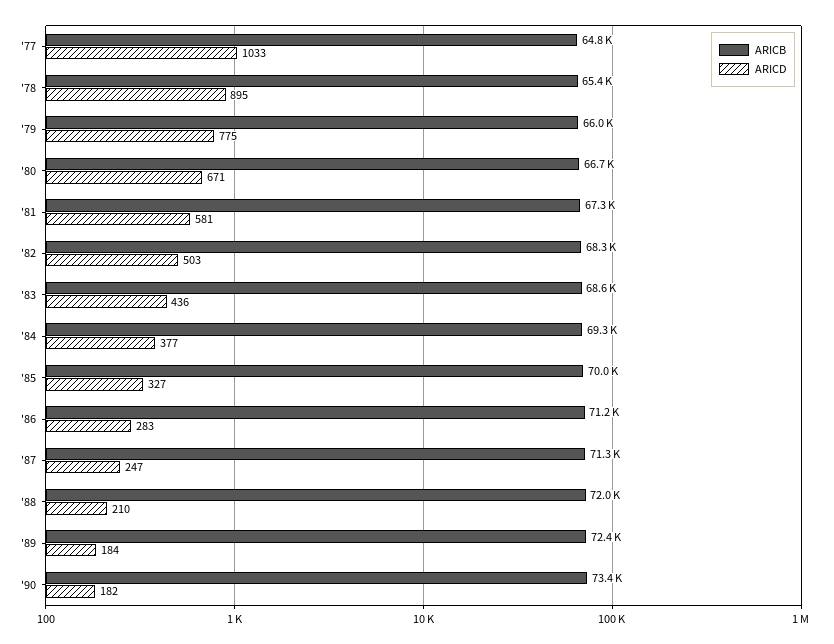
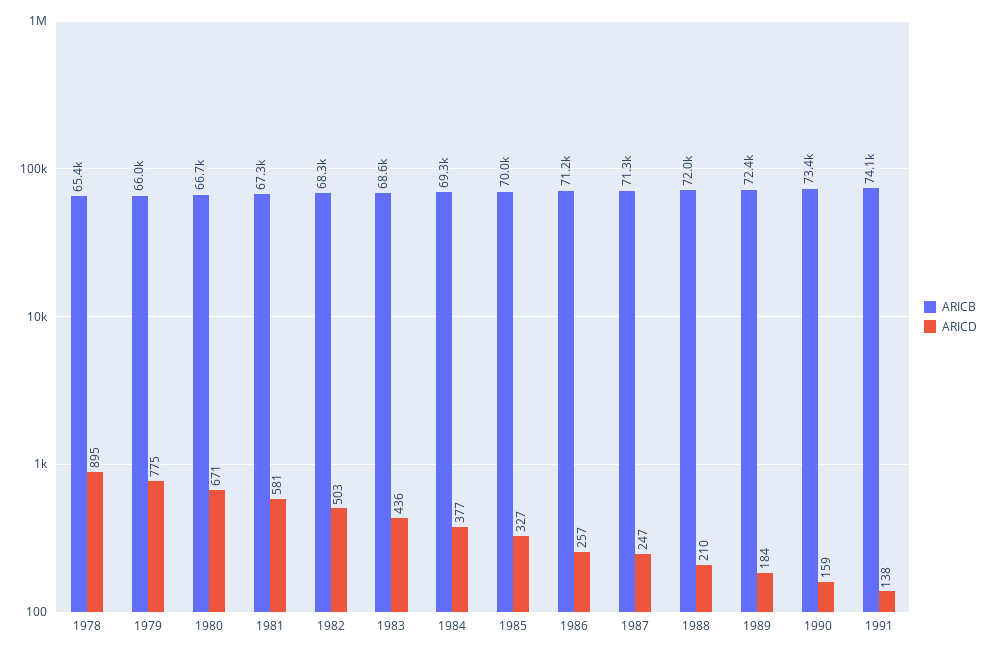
ARICB, '77: 64800 -> none
ARICD, '77: 1033 -> none
ARICD, '86: 283 -> 257
ARICD, '90: 182 -> 159
ARICB, 1991: none -> 74100
ARICD, 1991: none -> 138

